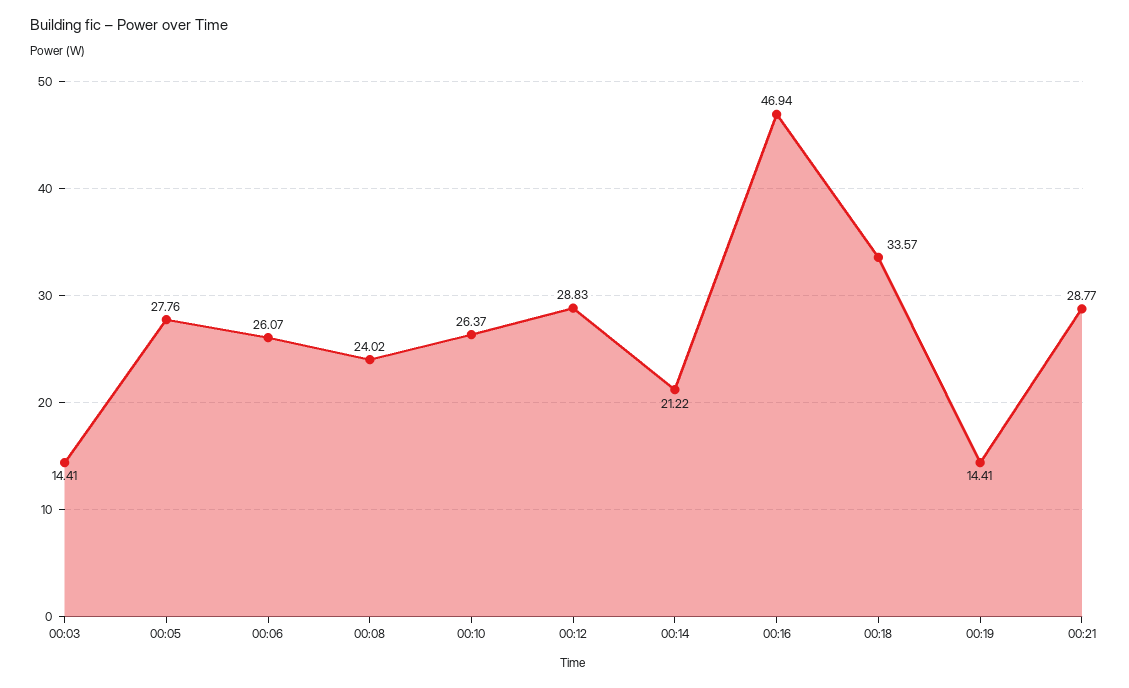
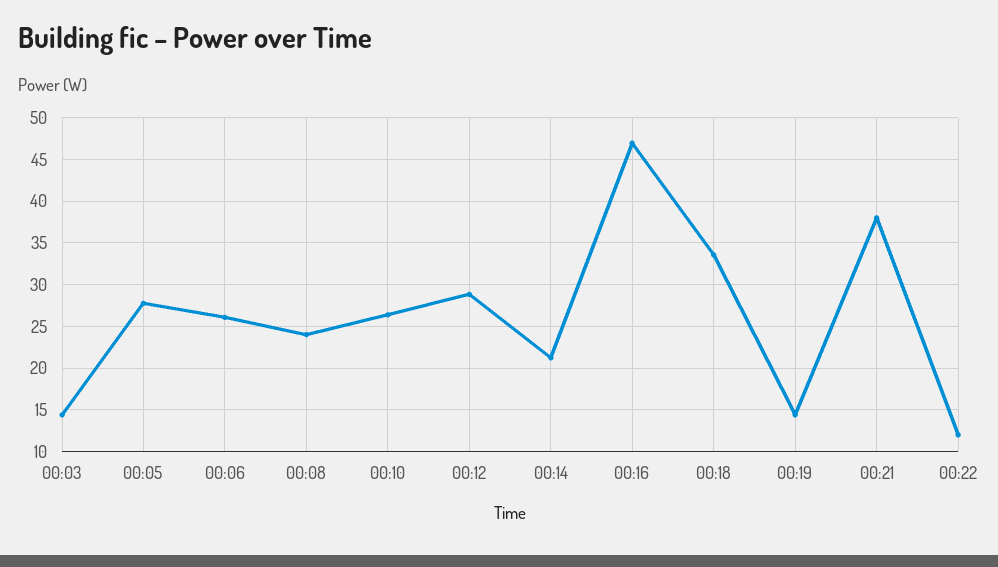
00:21: 28.77 -> 38
00:22: none -> 12

